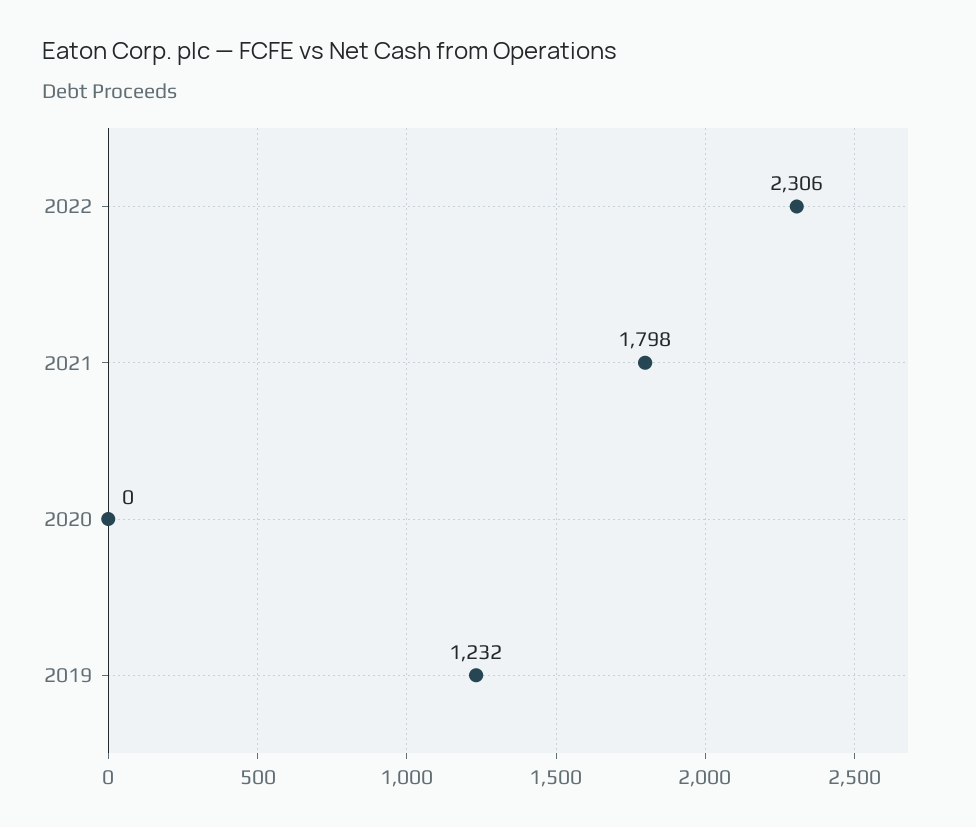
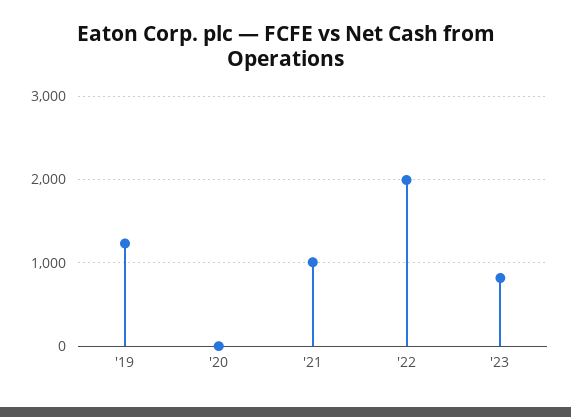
2022: 2306 -> 2000
2021: 1798 -> 1000
'23: none -> 800

